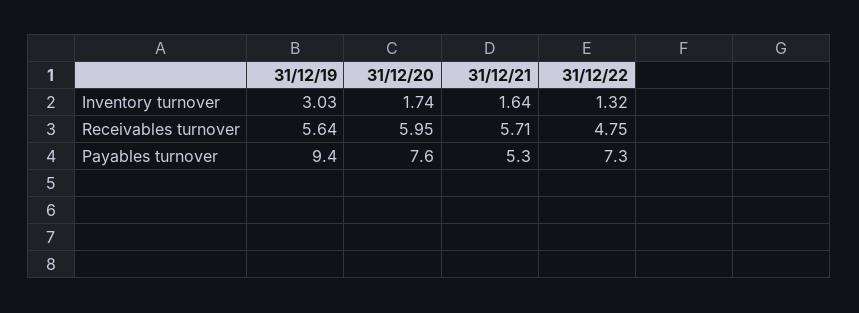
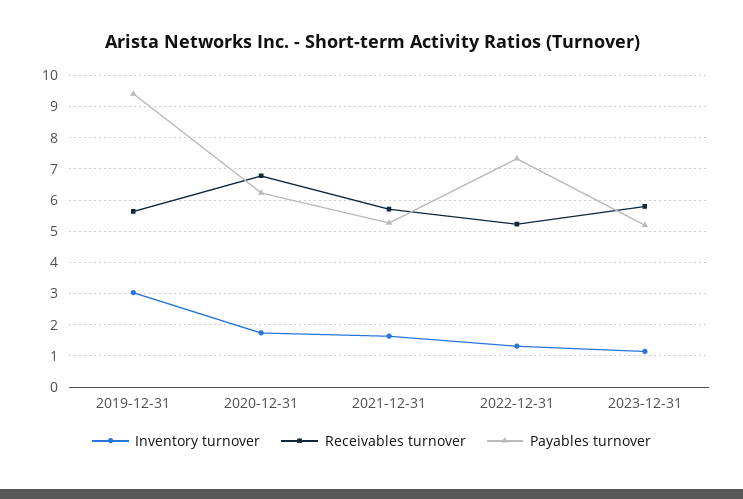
Receivables turnover, 31/12/20: 5.95 -> 6.8
Receivables turnover, 31/12/22: 4.75 -> 5.2
Payables turnover, 31/12/20: 7.6 -> 6.2
Inventory turnover, 2023-12-31: none -> 1.2
Receivables turnover, 2023-12-31: none -> 5.8
Payables turnover, 2023-12-31: none -> 5.2

